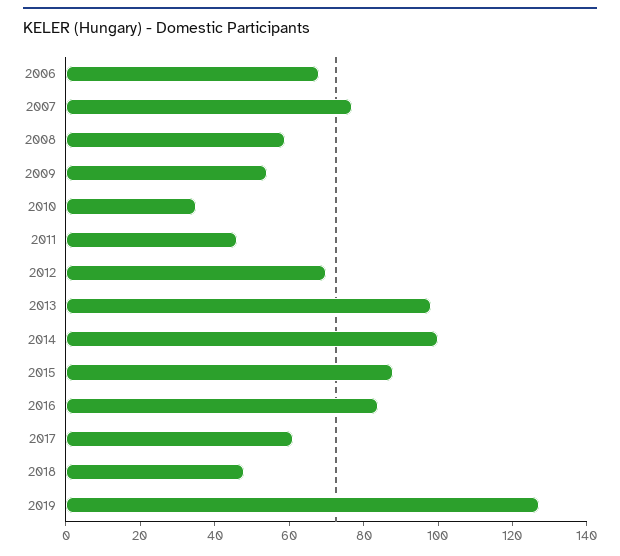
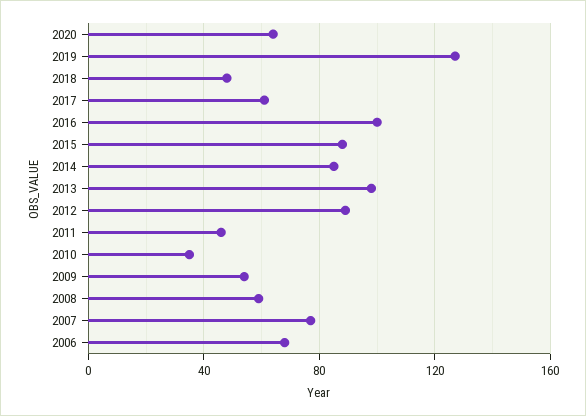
2012: 70 -> 90
2014: 100 -> 85
2016: 85 -> 100
2020: none -> 65

